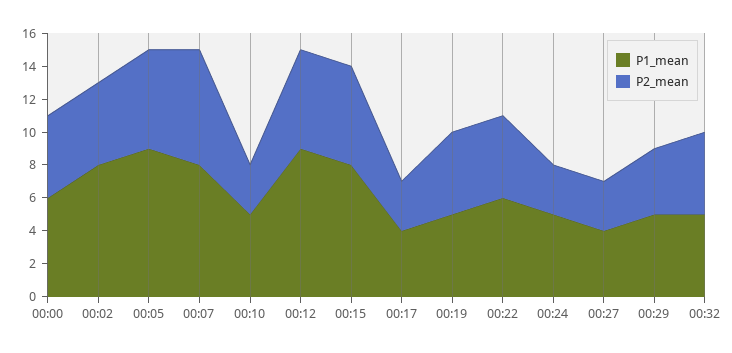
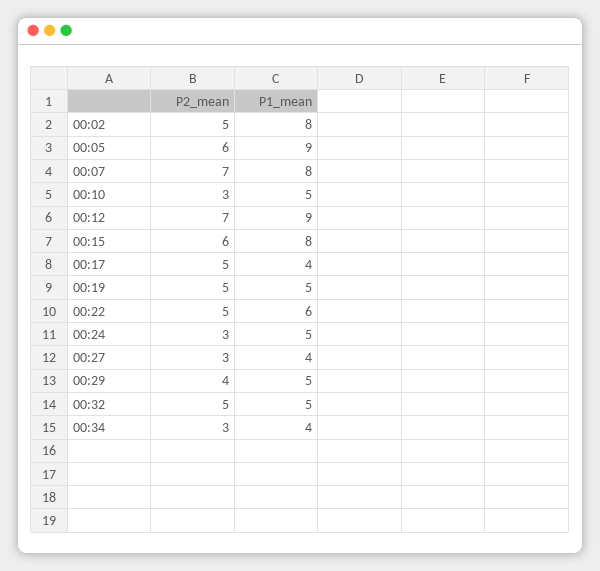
P1_mean, 00:00: 6 -> none
P2_mean, 00:00: 5 -> none
P2_mean, 00:12: 6 -> 7
P2_mean, 00:17: 3 -> 5
P2_mean, 00:34: none -> 3
P1_mean, 00:34: none -> 4

